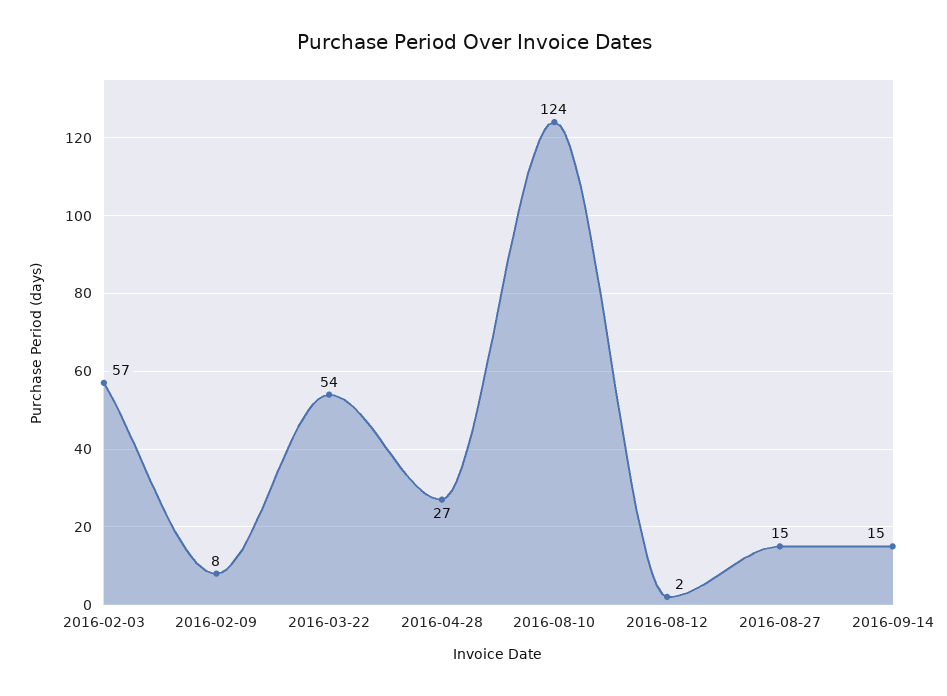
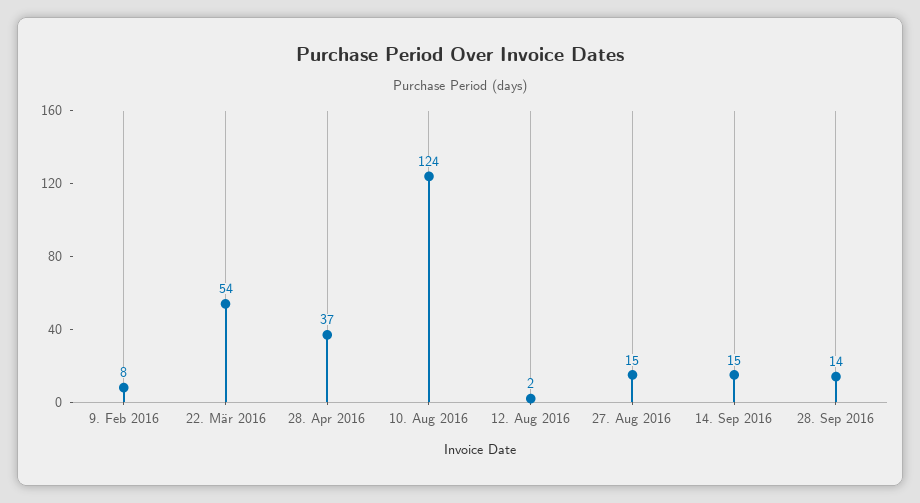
2016-02-03: 57 -> none
2016-04-28: 27 -> 37
28. Sep 2016: none -> 14

